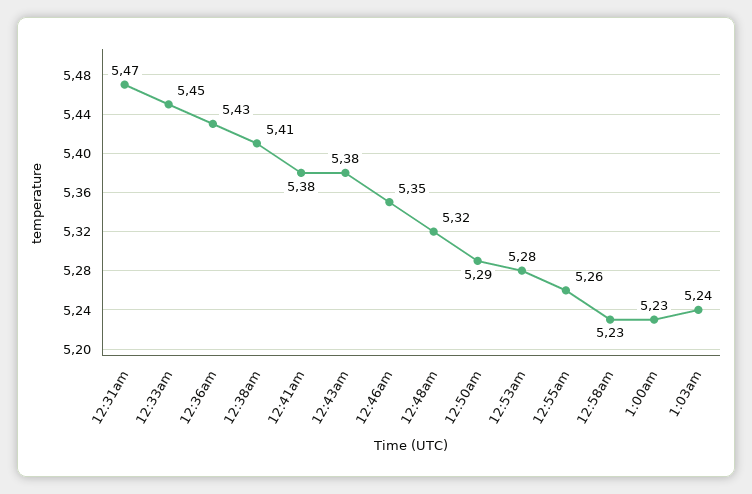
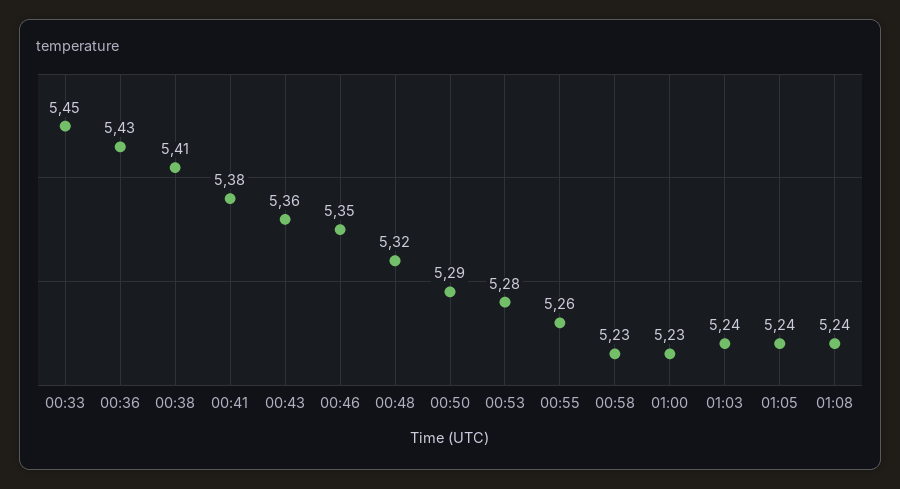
12:31am: 5.47 -> none
12:43am: 5.38 -> 5.36
01:05: none -> 5.24
01:08: none -> 5.24

